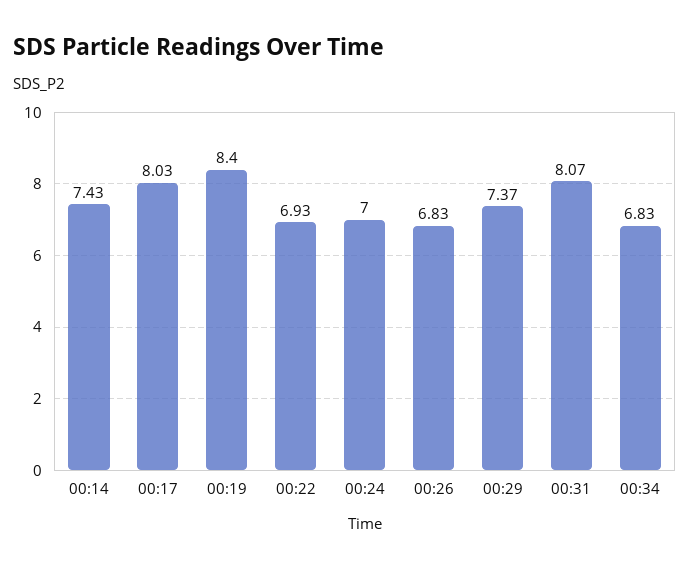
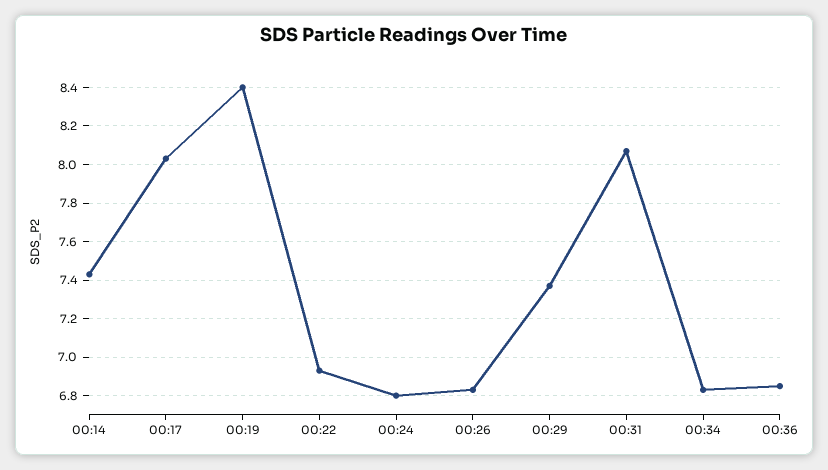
00:24: 7 -> 6.8
00:36: none -> 6.85

